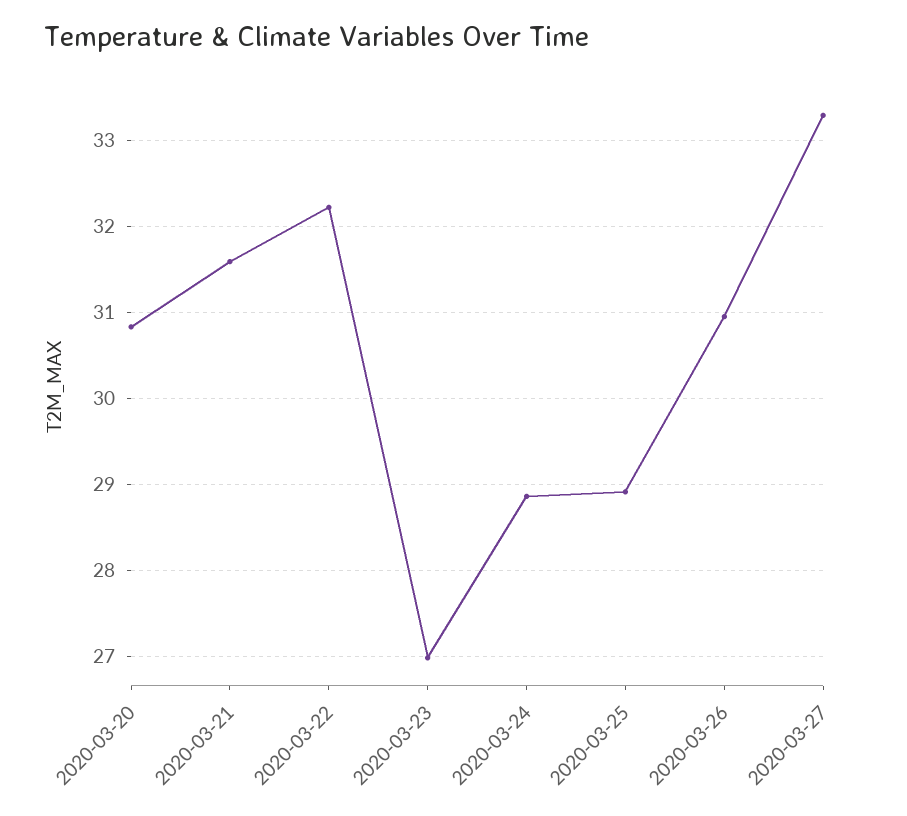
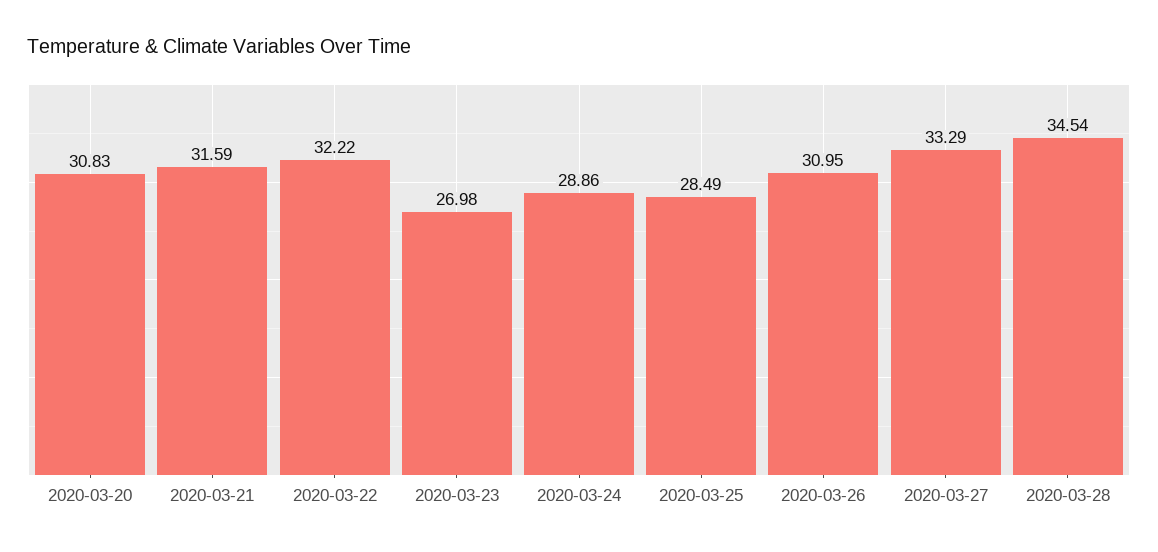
2020-03-25: 28.9 -> 28.49
2020-03-28: none -> 34.54

